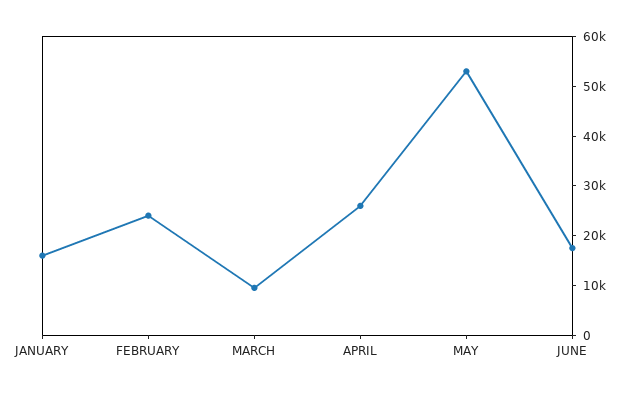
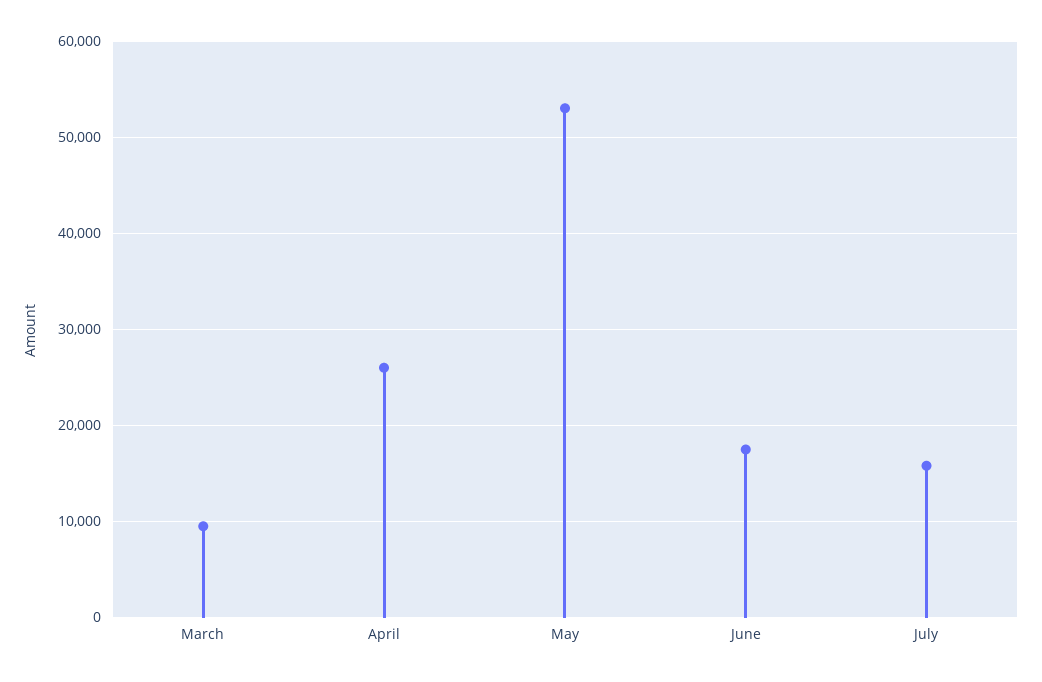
JANUARY: 16000 -> none
FEBRUARY: 24000 -> none
July: none -> 16000

